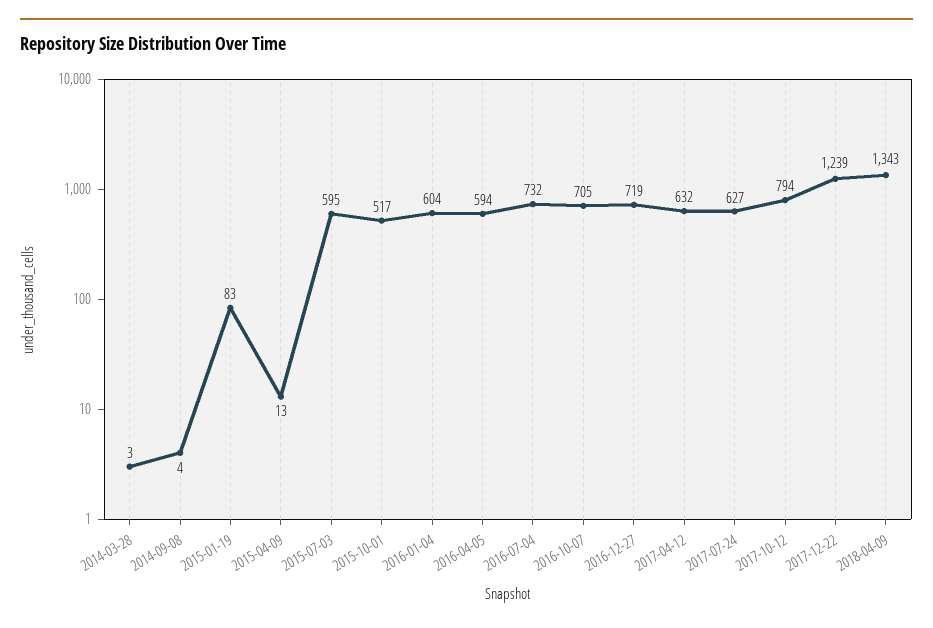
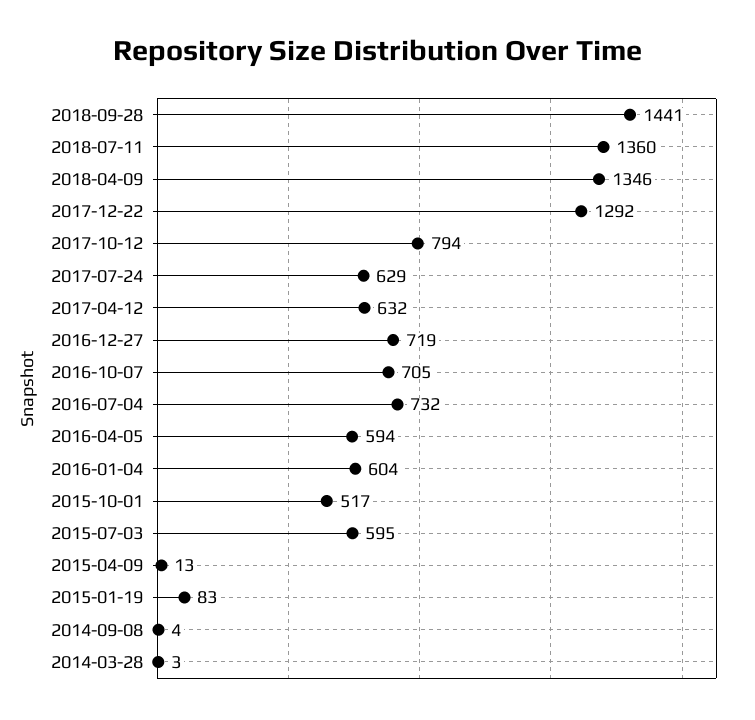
2017-07-24: 627 -> 629
2017-12-22: 1239 -> 1292
2018-04-09: 1343 -> 1346
2018-09-28: none -> 1441
2018-07-11: none -> 1360

